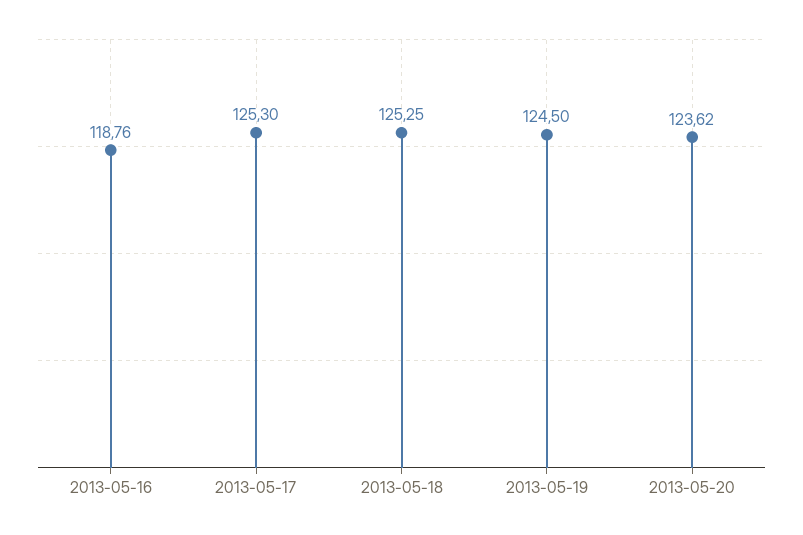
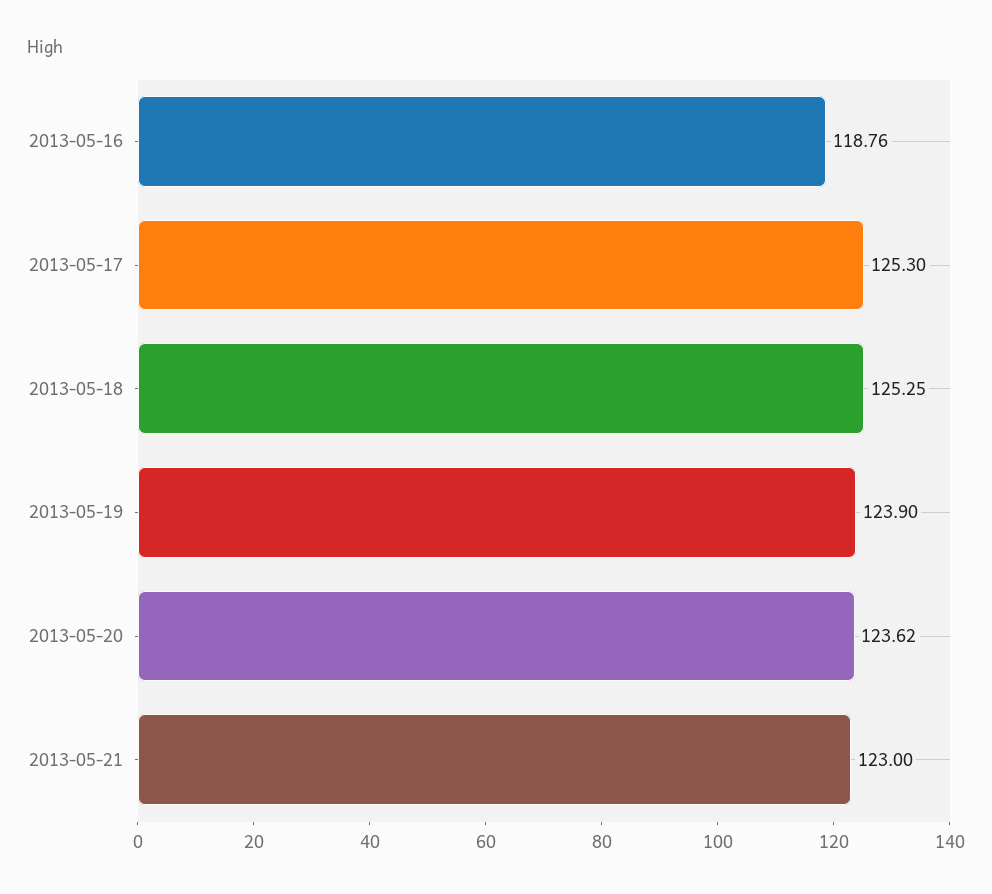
2013-05-19: 124.5 -> 123.9
2013-05-21: none -> 123

